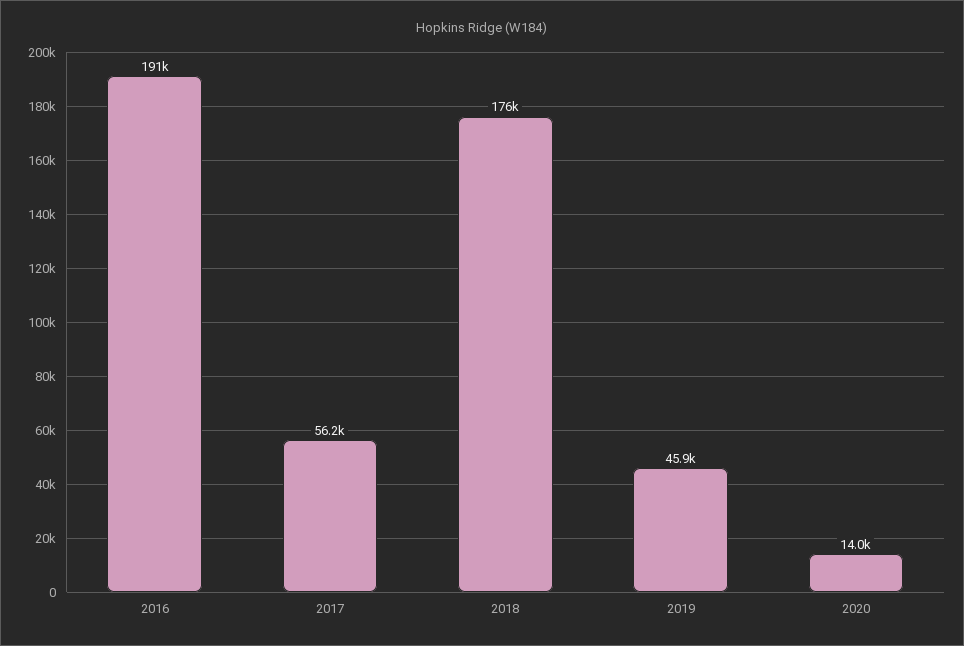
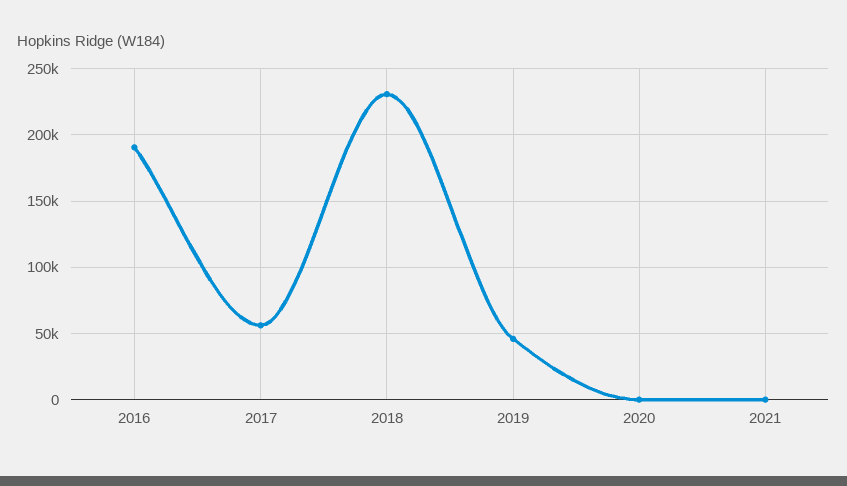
2018: 176000 -> 230000
2020: 14000 -> 0
2021: none -> 0

